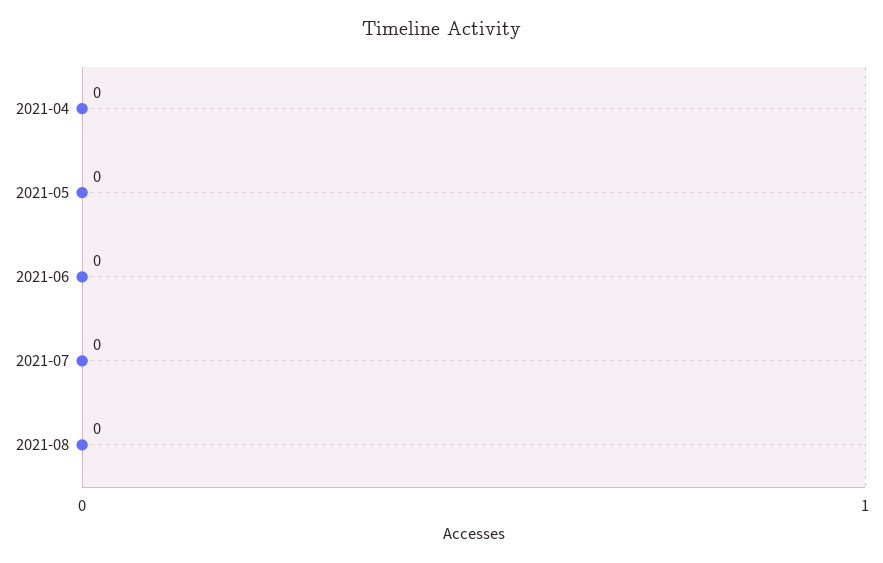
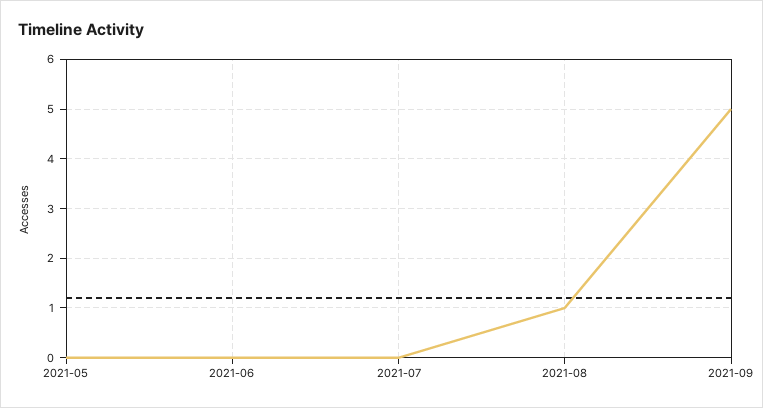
2021-04: 0 -> none
2021-08: 0 -> 1
2021-09: none -> 5

